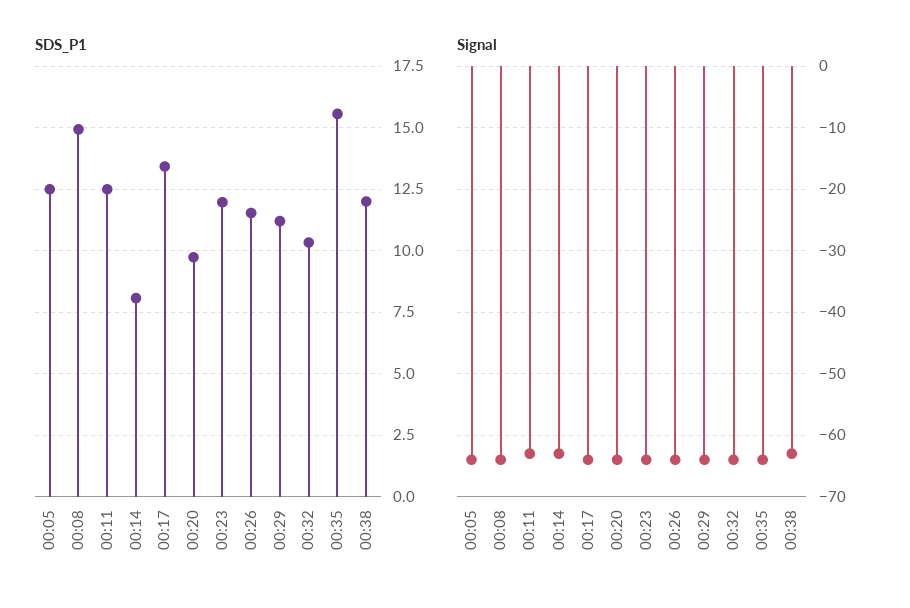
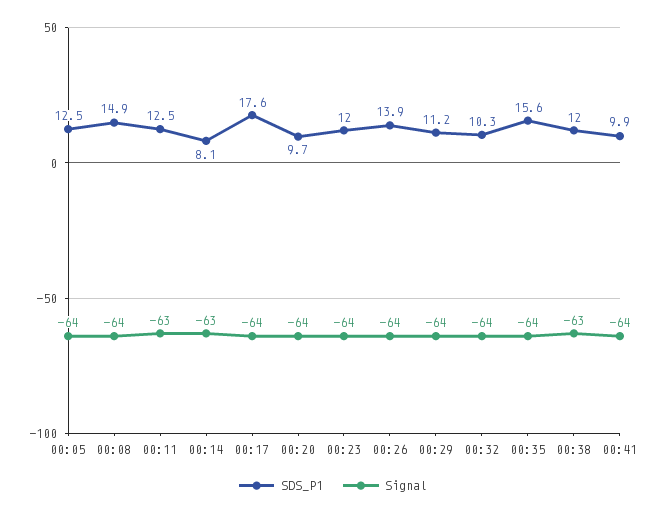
SDS_P1, 00:17: 13.5 -> 17.6
SDS_P1, 00:26: 11.5 -> 13.9
SDS_P1, 00:41: none -> 9.9
Signal, 00:41: none -> -64

